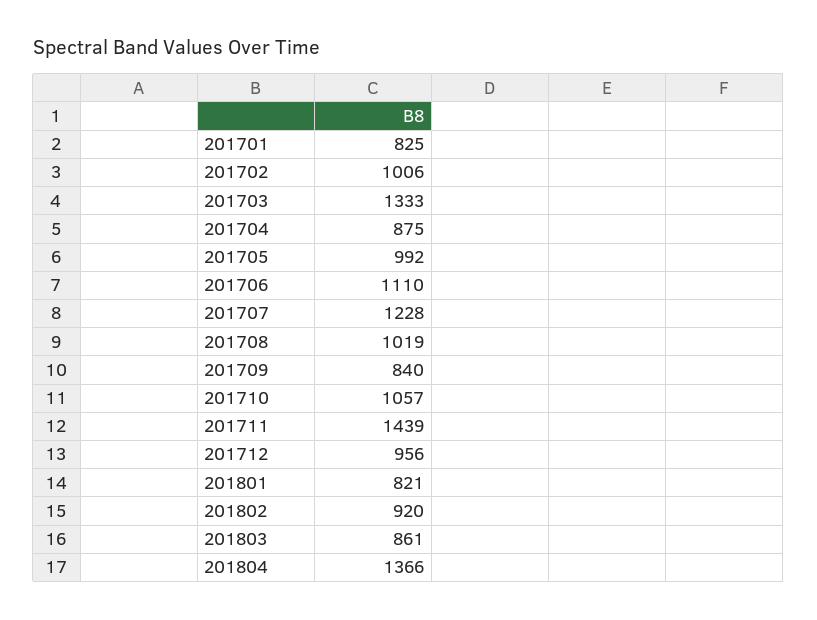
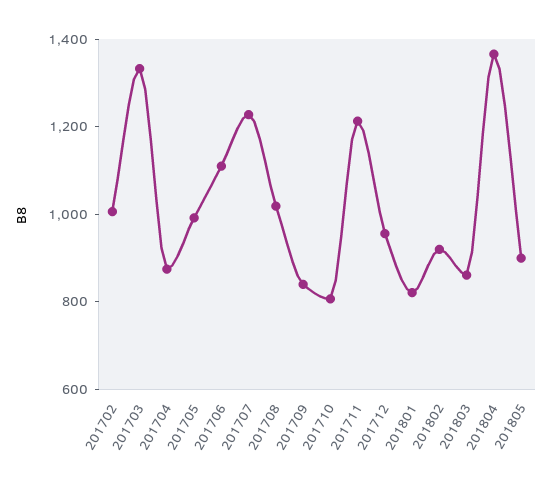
201701: 825 -> none
201710: 1057 -> 800
201711: 1439 -> 1200
201805: none -> 900

